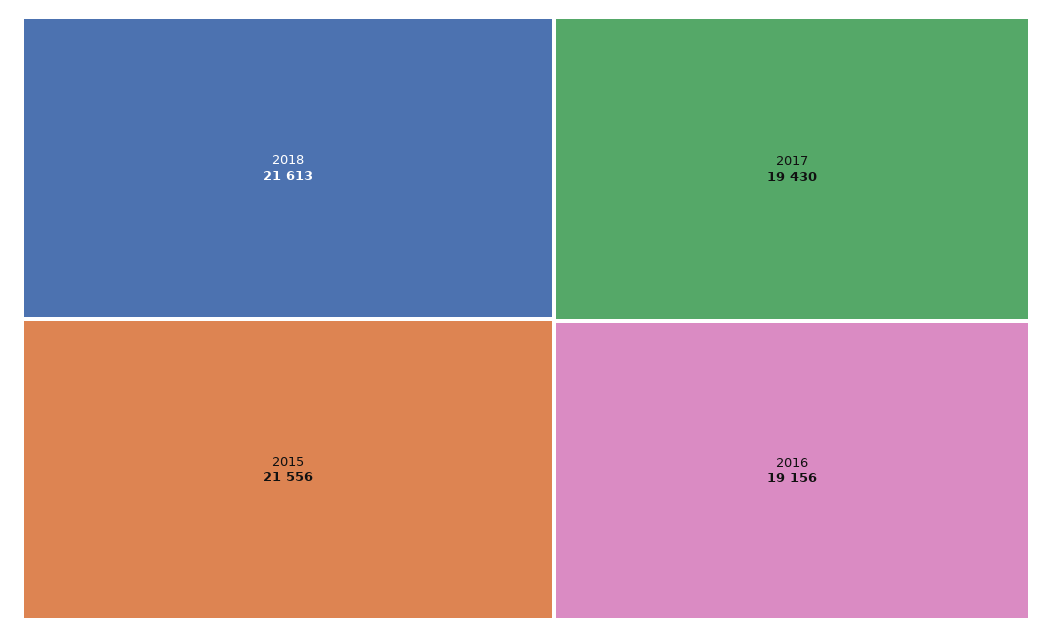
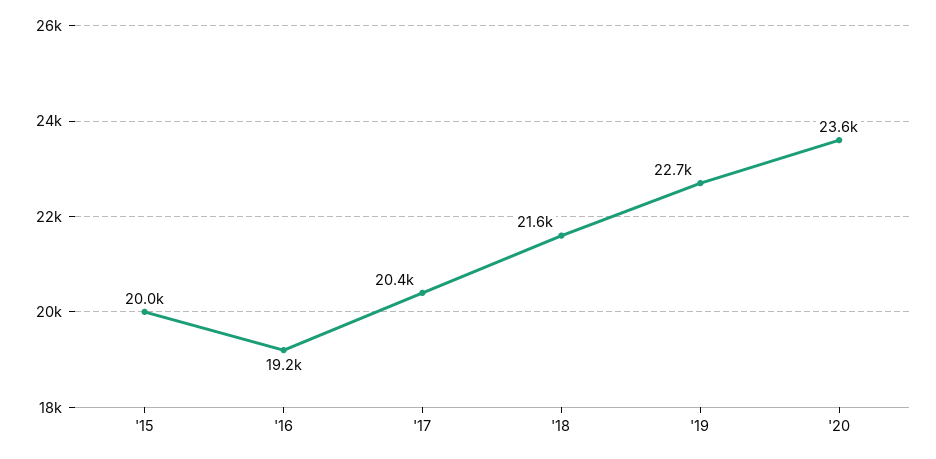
2015: 21556 -> 20000
2017: 19430 -> 20400
'19: none -> 22700
'20: none -> 23600

